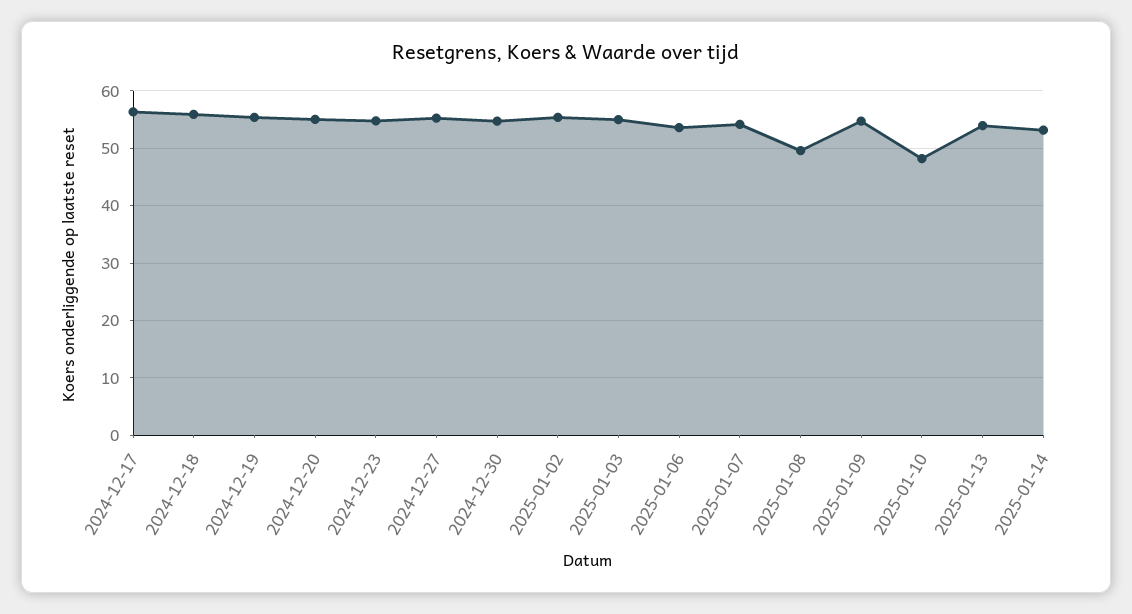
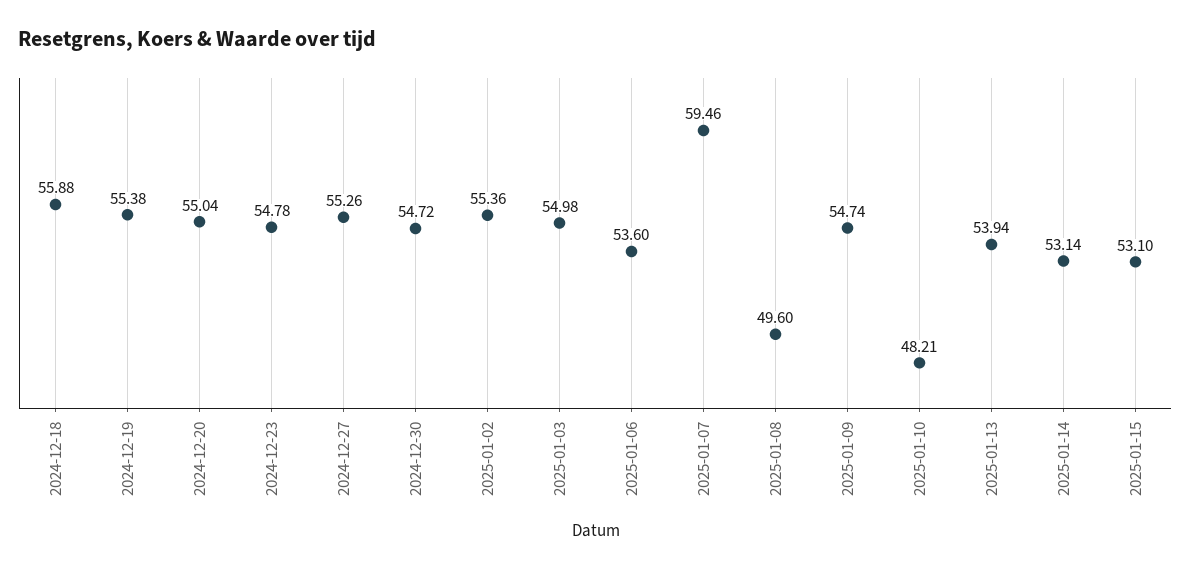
2024-12-17: 56 -> none
2025-01-07: 54 -> 59.46
2025-01-15: none -> 53.1

